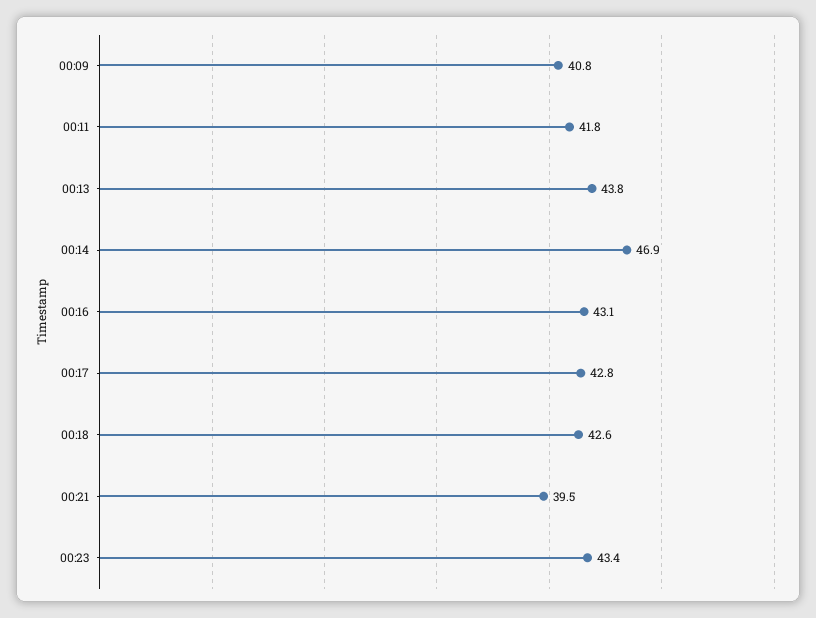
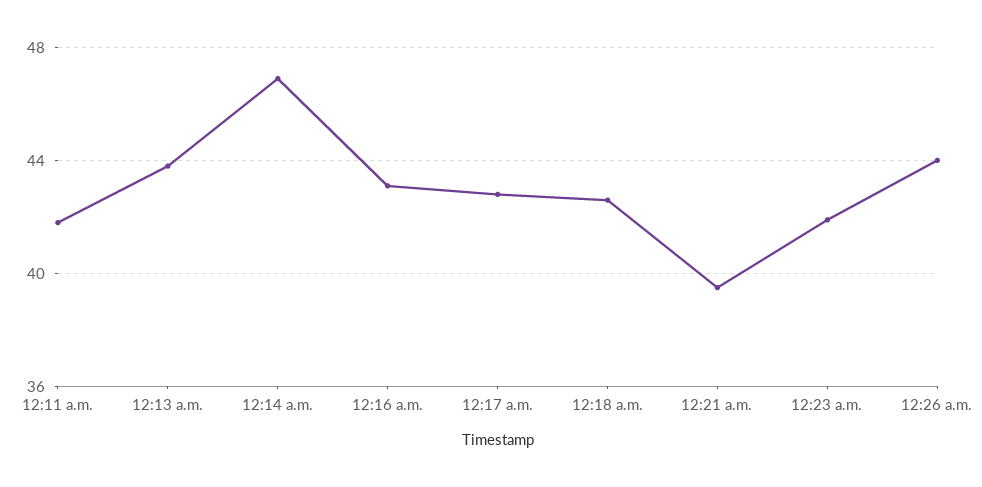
00:09: 40.8 -> none
00:23: 43.4 -> 42
12:26 a.m.: none -> 44

